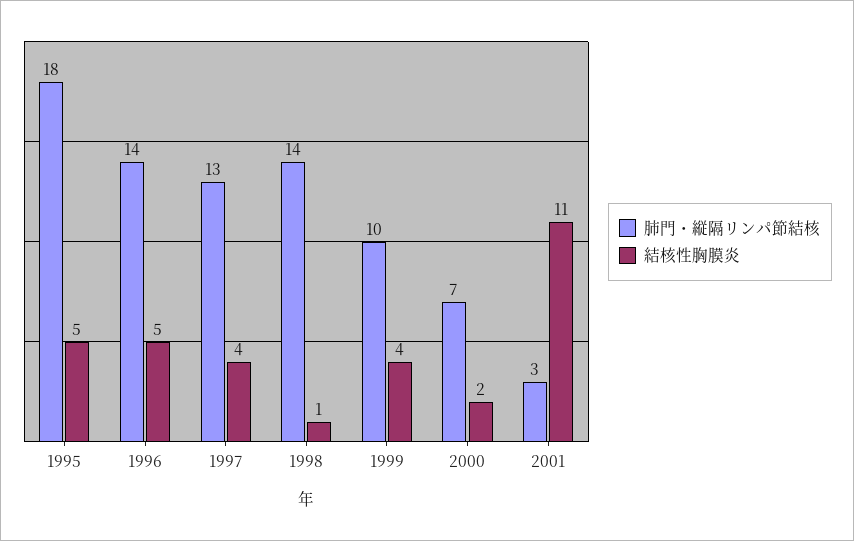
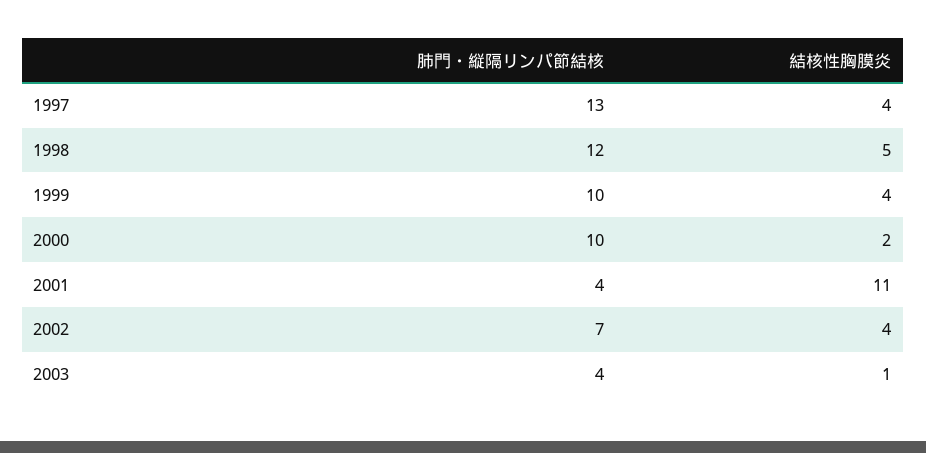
肺門・縦隔リンパ節結核, 1995: 18 -> none
結核性胸膜炎, 1995: 5 -> none
肺門・縦隔リンパ節結核, 1996: 14 -> none
結核性胸膜炎, 1996: 5 -> none
肺門・縦隔リンパ節結核, 1998: 14 -> 12
結核性胸膜炎, 1998: 1 -> 5
肺門・縦隔リンパ節結核, 2000: 7 -> 10
肺門・縦隔リンパ節結核, 2001: 3 -> 4
肺門・縦隔リンパ節結核, 2002: none -> 7
結核性胸膜炎, 2002: none -> 4
肺門・縦隔リンパ節結核, 2003: none -> 4
結核性胸膜炎, 2003: none -> 1

